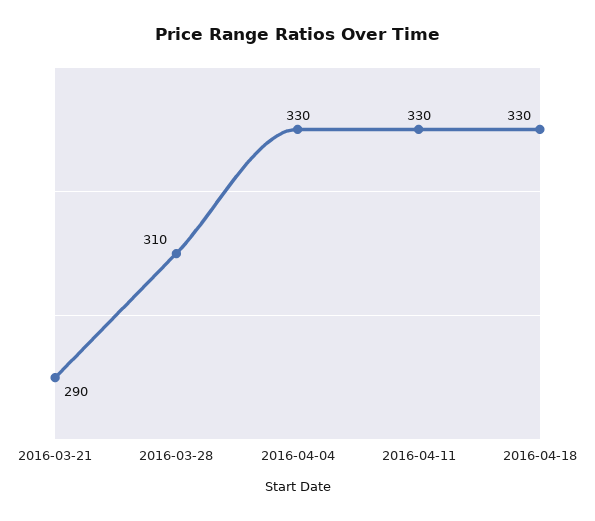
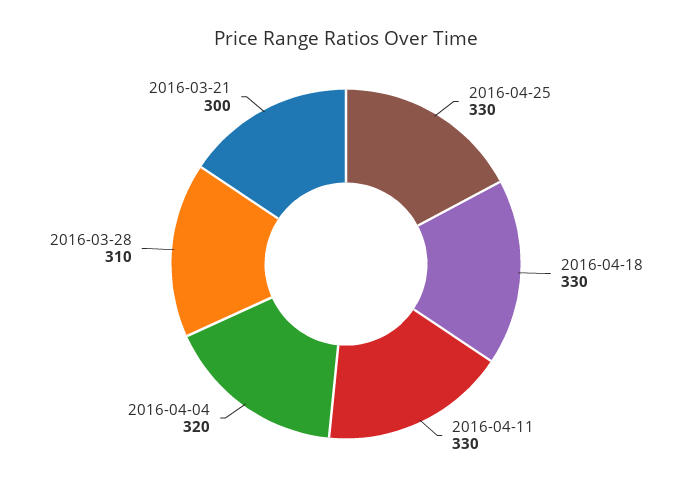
2016-03-21: 290 -> 300
2016-04-04: 330 -> 320
2016-04-25: none -> 330

